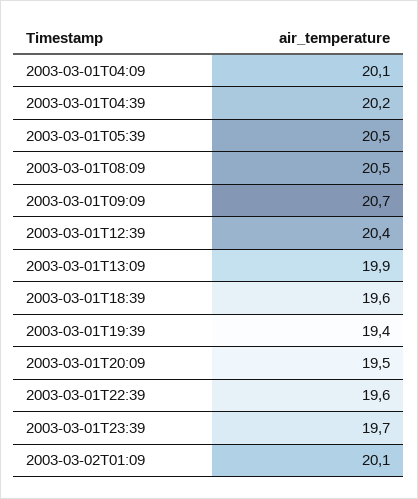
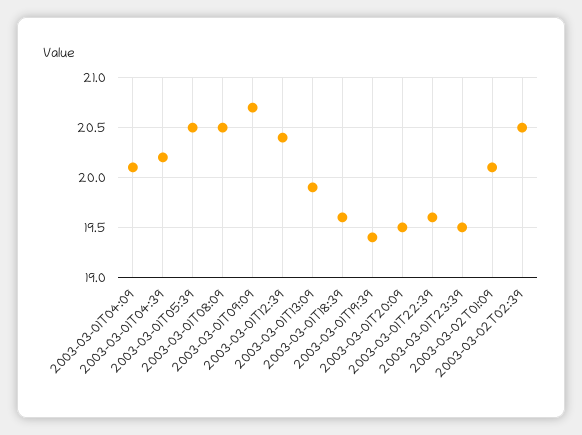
2003-03-01T23:39: 19.7 -> 19.5
2003-03-02T02:39: none -> 20.5

